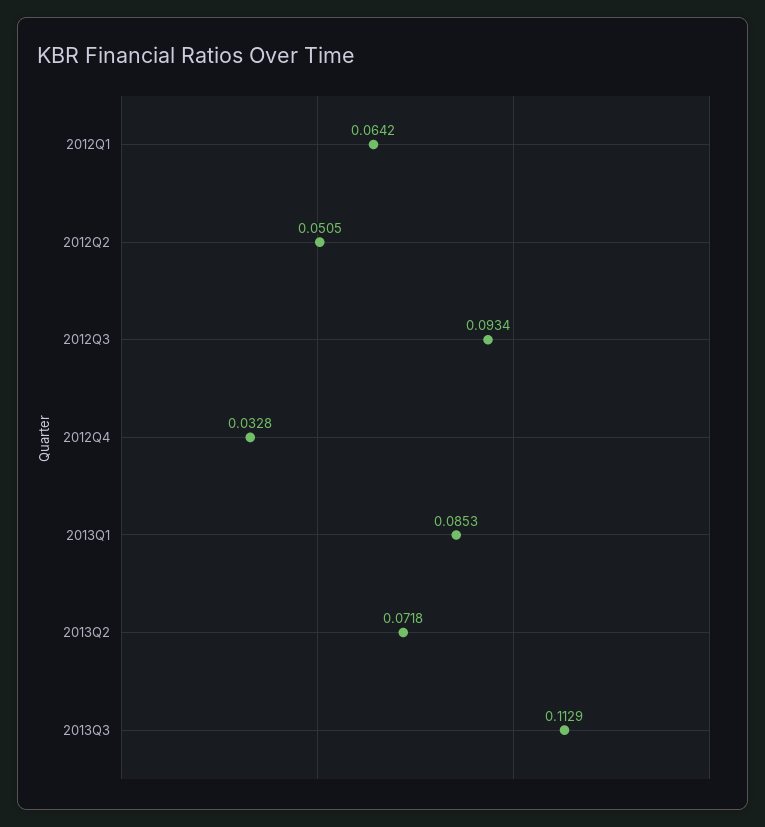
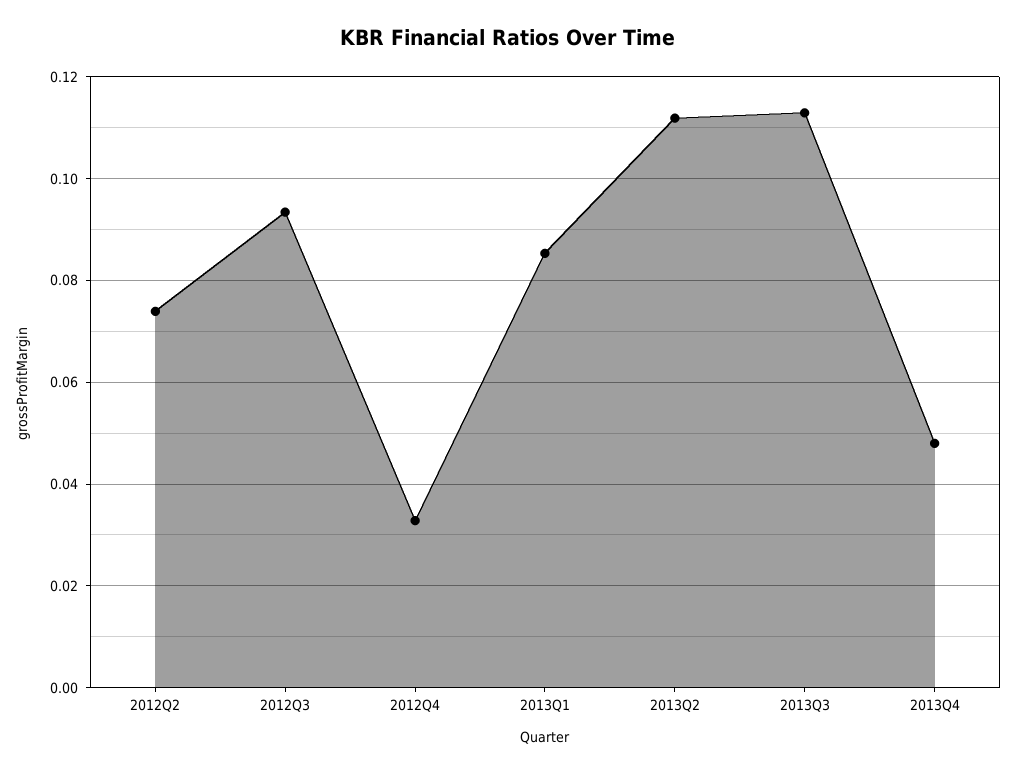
2012Q1: 0.0642 -> none
2012Q2: 0.0505 -> 0.074
2013Q2: 0.0718 -> 0.112
2013Q4: none -> 0.048

